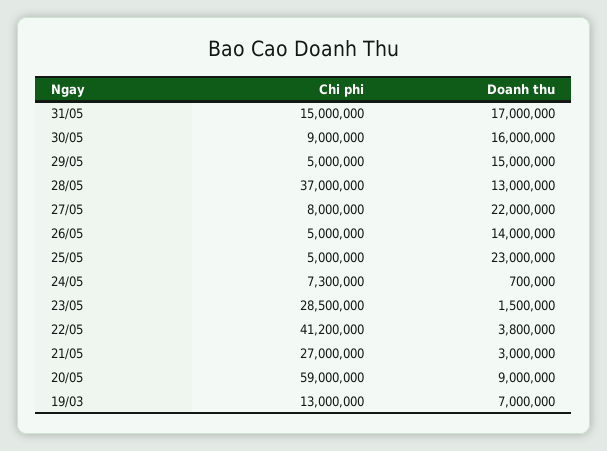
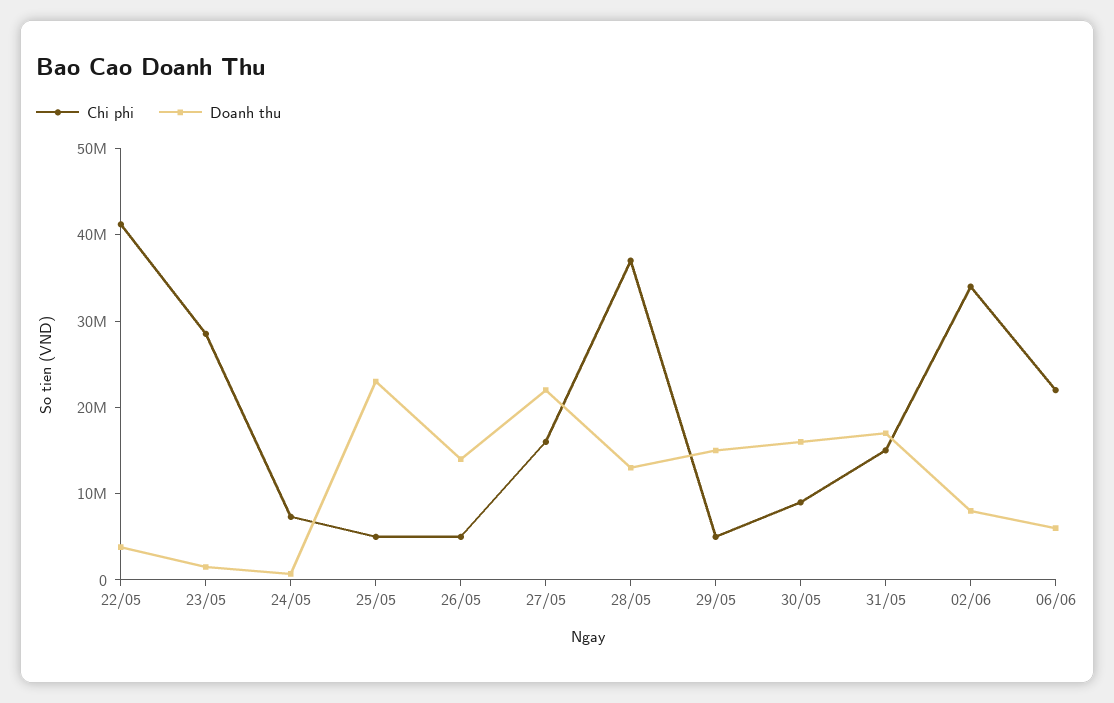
Chi phi, 27/05: 8000000 -> 16000000
Chi phi, 21/05: 27000000 -> none
Doanh thu, 21/05: 3000000 -> none
Chi phi, 20/05: 59000000 -> none
Doanh thu, 20/05: 9000000 -> none
Chi phi, 19/03: 13000000 -> none
Doanh thu, 19/03: 7000000 -> none
Chi phi, 02/06: none -> 34000000
Doanh thu, 02/06: none -> 8000000
Chi phi, 06/06: none -> 22000000
Doanh thu, 06/06: none -> 6000000

